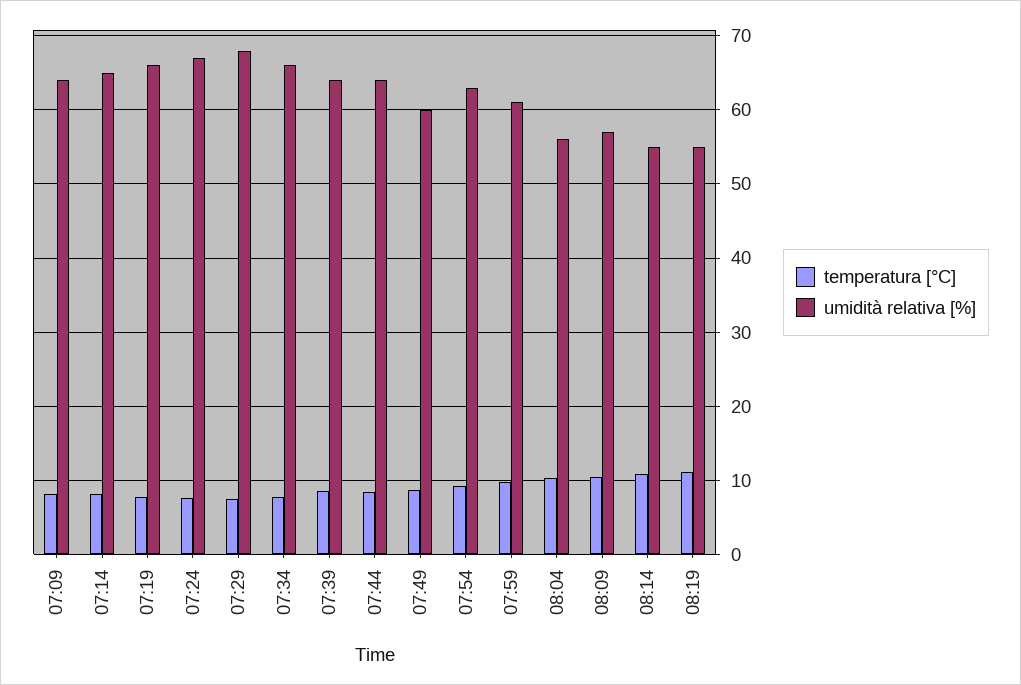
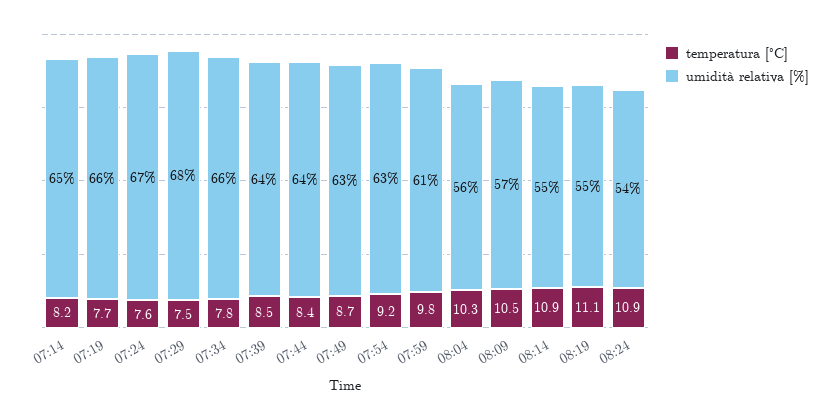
temperatura [°C], 07:09: 8 -> none
umidità relativa [%], 07:09: 64 -> none
umidità relativa [%], 07:49: 60 -> 63
temperatura [°C], 08:24: none -> 10.9
umidità relativa [%], 08:24: none -> 54

